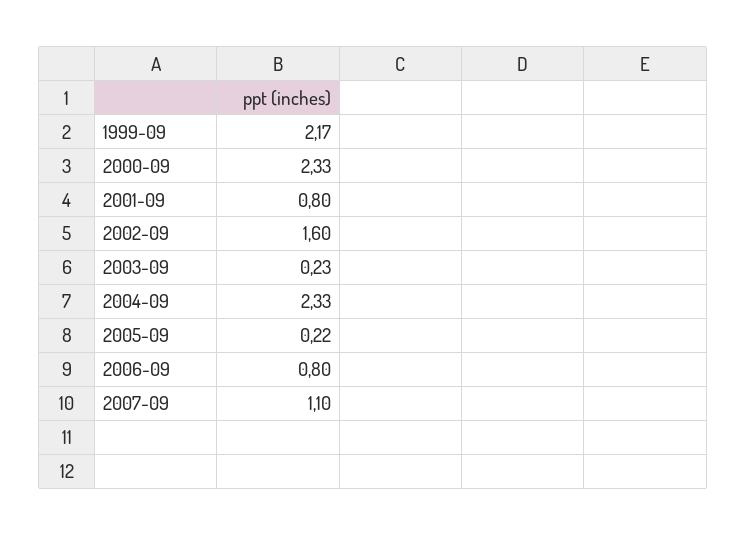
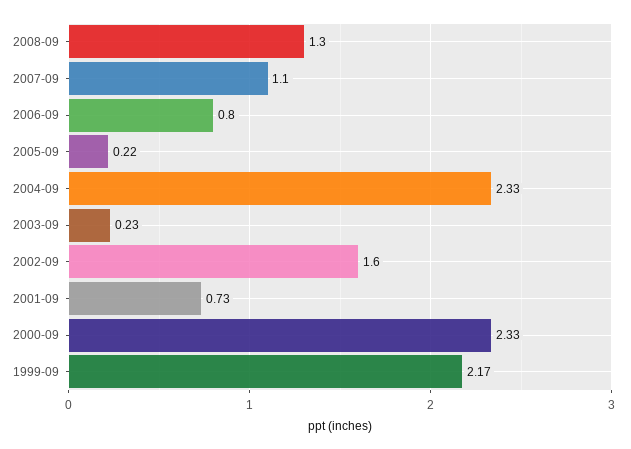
2001-09: 0.8 -> 0.73
2008-09: none -> 1.3

